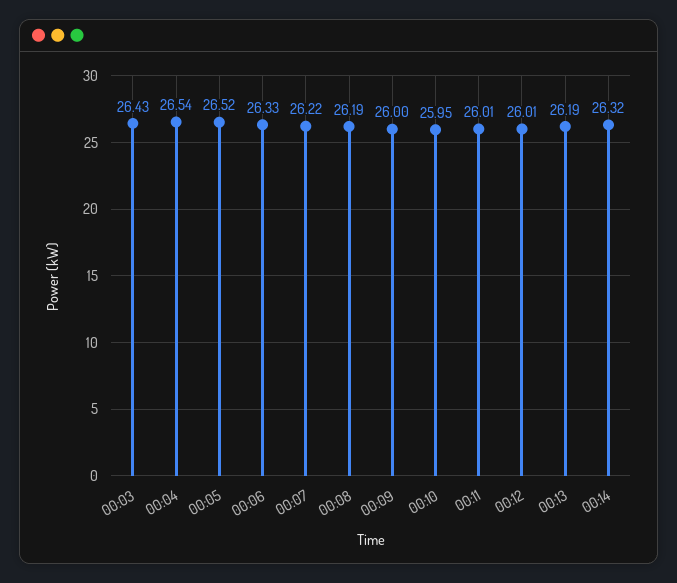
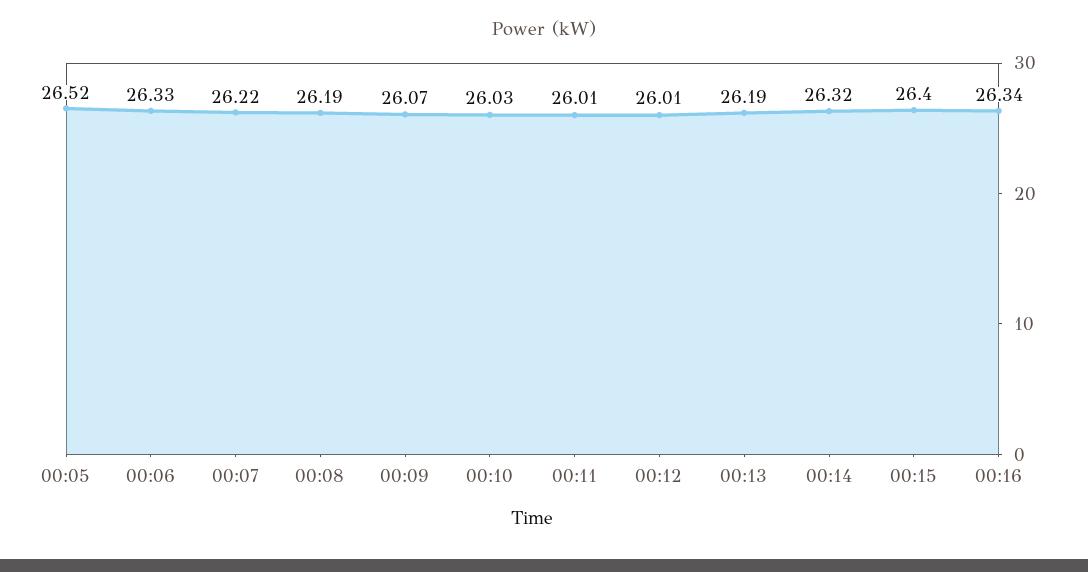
00:03: 26.43 -> none
00:04: 26.54 -> none
00:09: 26 -> 26.07
00:10: 25.95 -> 26.03
00:15: none -> 26.4
00:16: none -> 26.34

